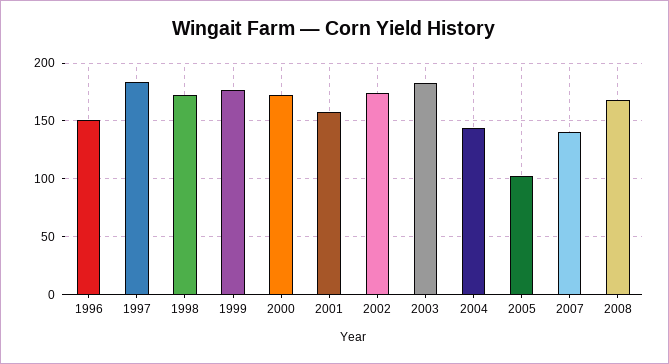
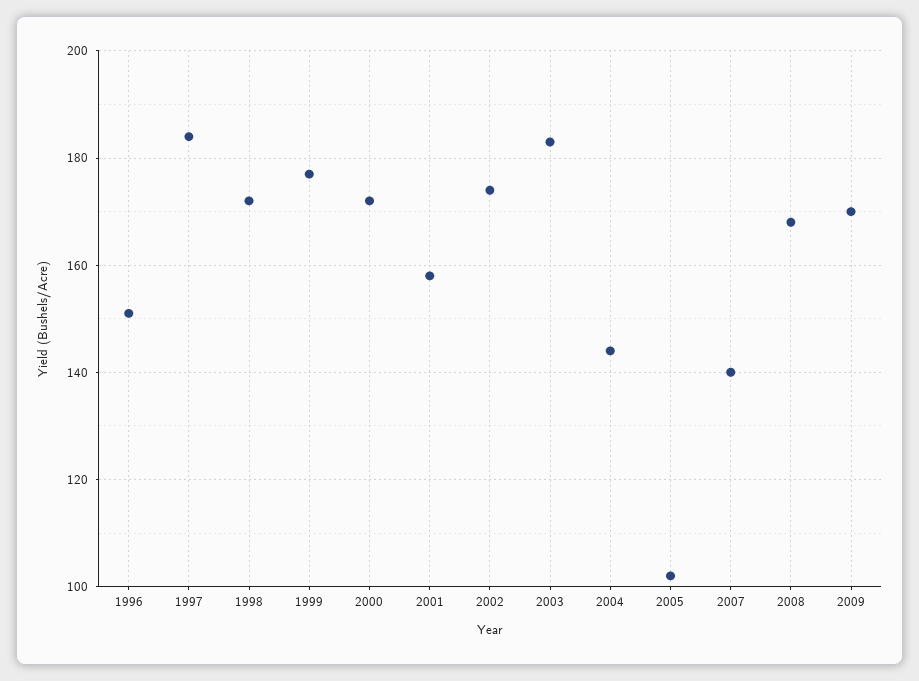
2009: none -> 170

